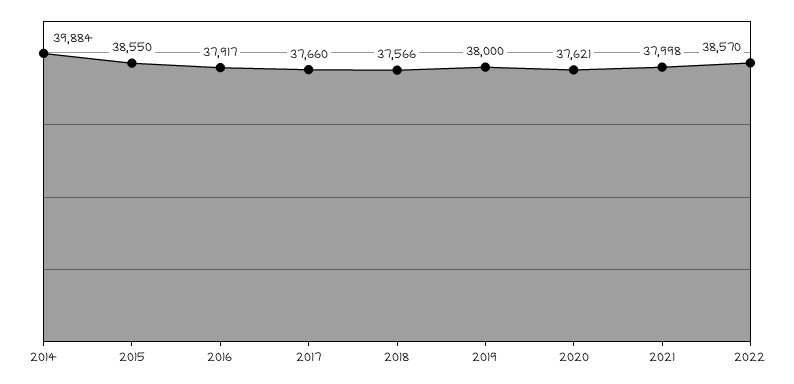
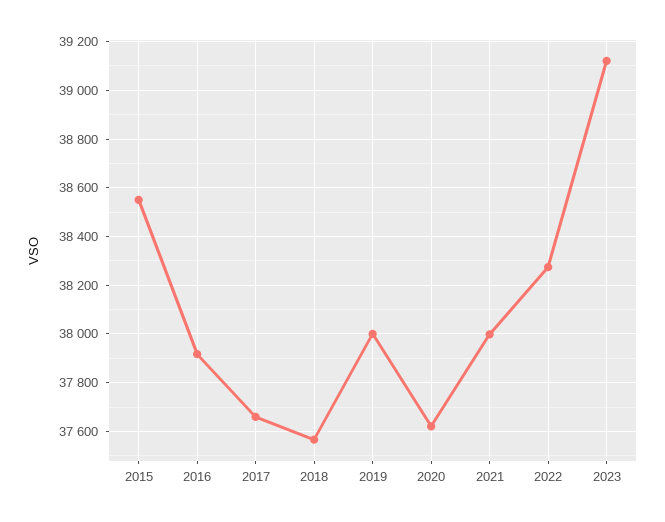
2014: 39884 -> none
2022: 38570 -> 38275
2023: none -> 39125

